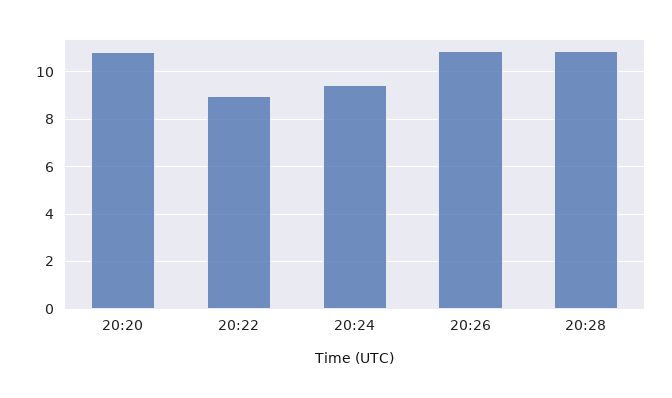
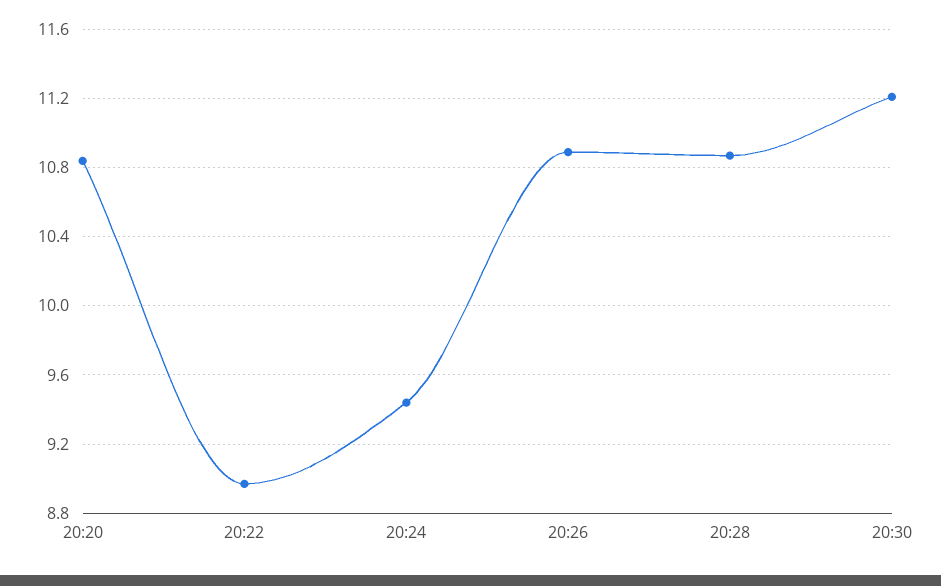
20:30: none -> 11.2

